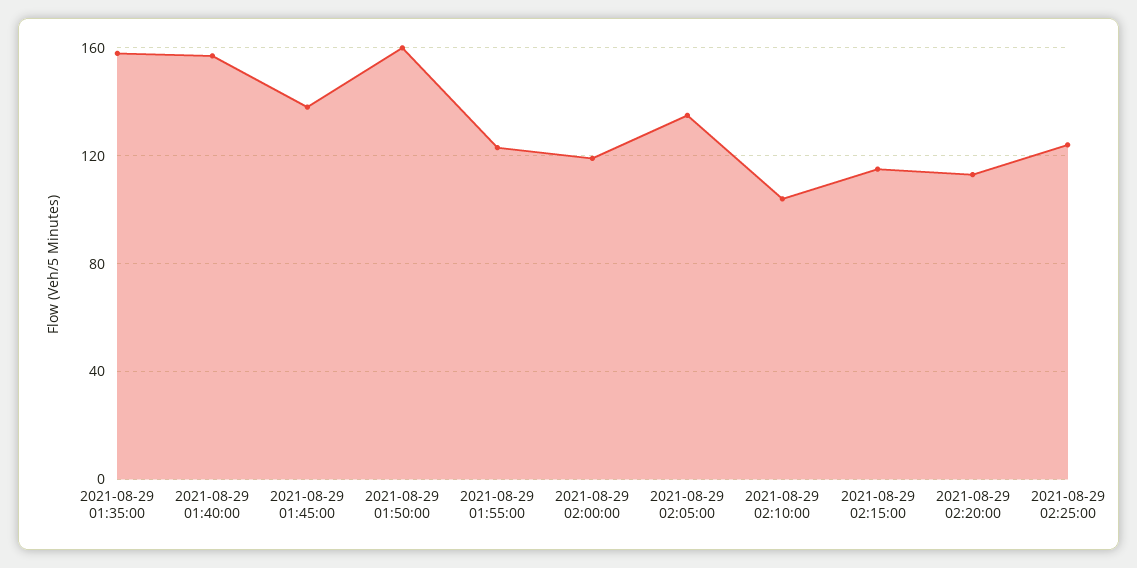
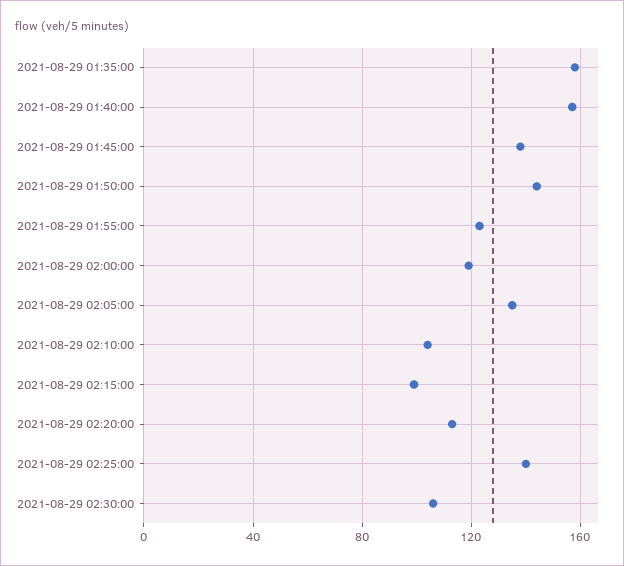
2021-08-29 01:50:00: 160 -> 145
2021-08-29 02:15:00: 115 -> 100
2021-08-29 02:25:00: 125 -> 140
2021-08-29 02:30:00: none -> 105

